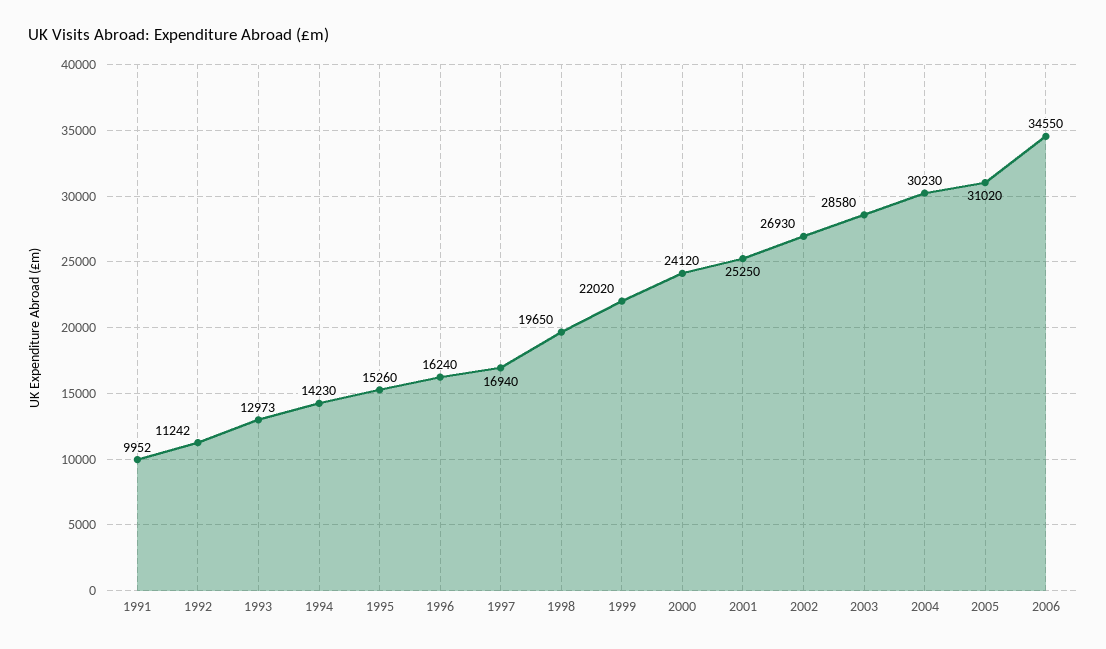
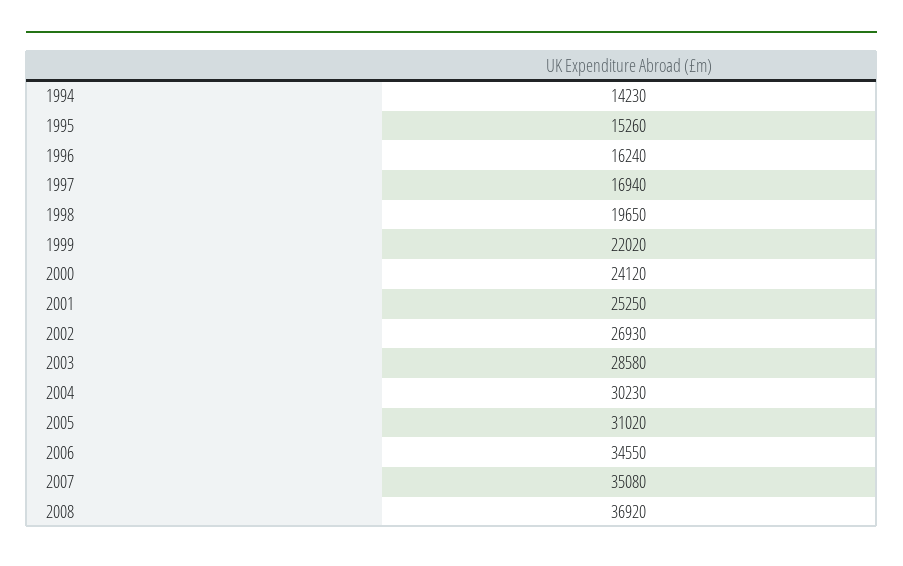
1991: 9952 -> none
1992: 11242 -> none
1993: 12973 -> none
2007: none -> 35080
2008: none -> 36920

